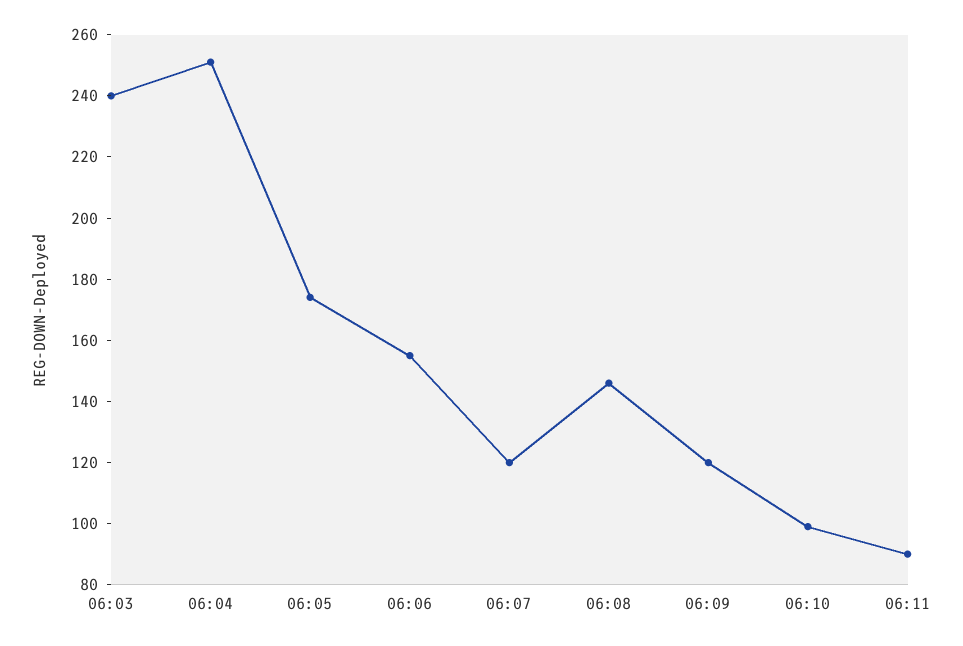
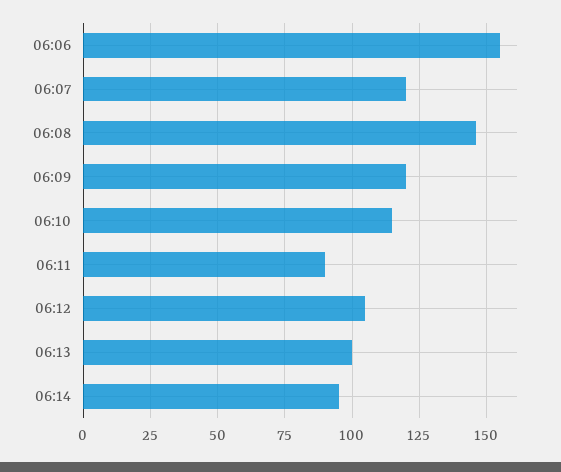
06:03: 240 -> none
06:04: 250 -> none
06:05: 175 -> none
06:10: 100 -> 115
06:12: none -> 105
06:13: none -> 100
06:14: none -> 95

